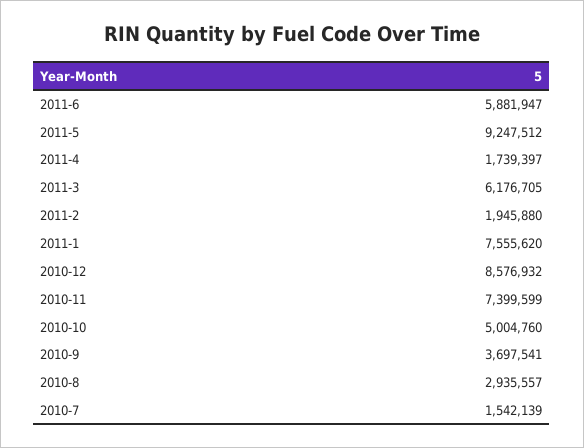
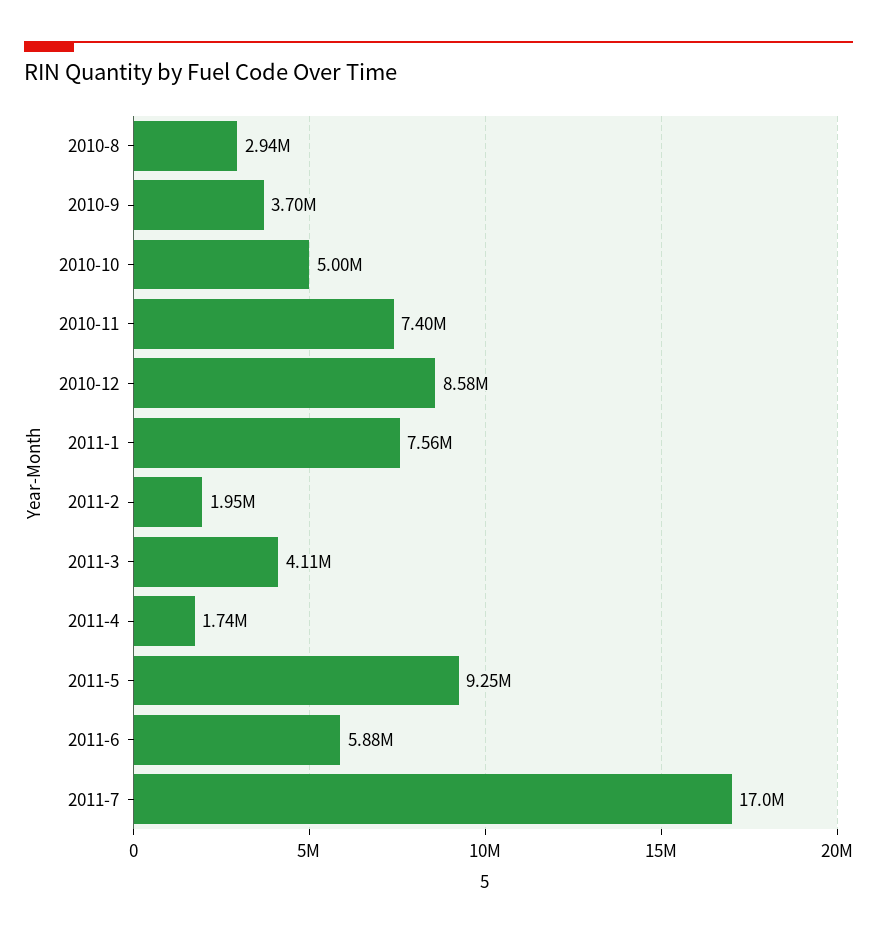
2011-3: 6176705 -> 4110000
2010-7: 1542139 -> none
2011-7: none -> 17000000

